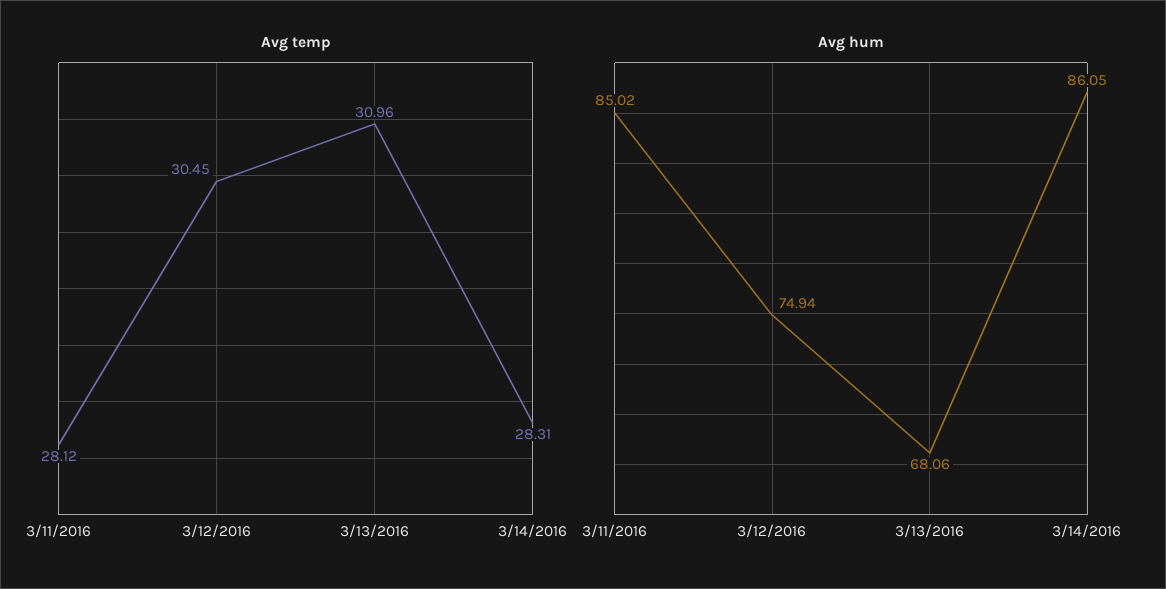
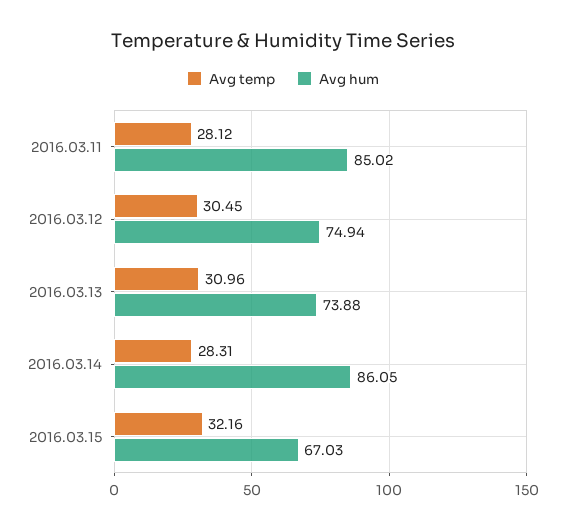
Avg hum, 3/13/2016: 68.06 -> 73.88
Avg temp, 2016.03.15: none -> 32.16
Avg hum, 2016.03.15: none -> 67.03

